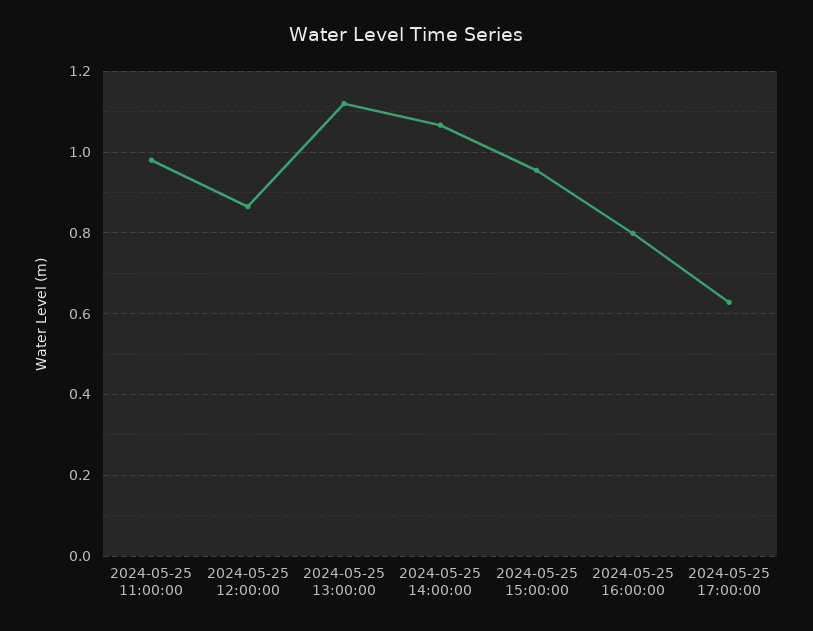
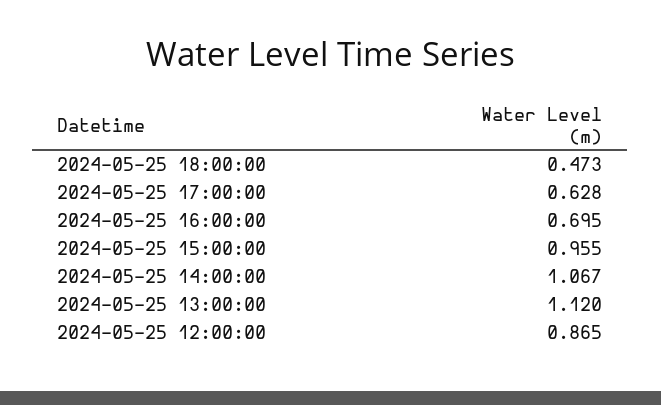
2024-05-25 11:00:00: 0.98 -> none
2024-05-25 16:00:00: 0.8 -> 0.695
2024-05-25 18:00:00: none -> 0.473

